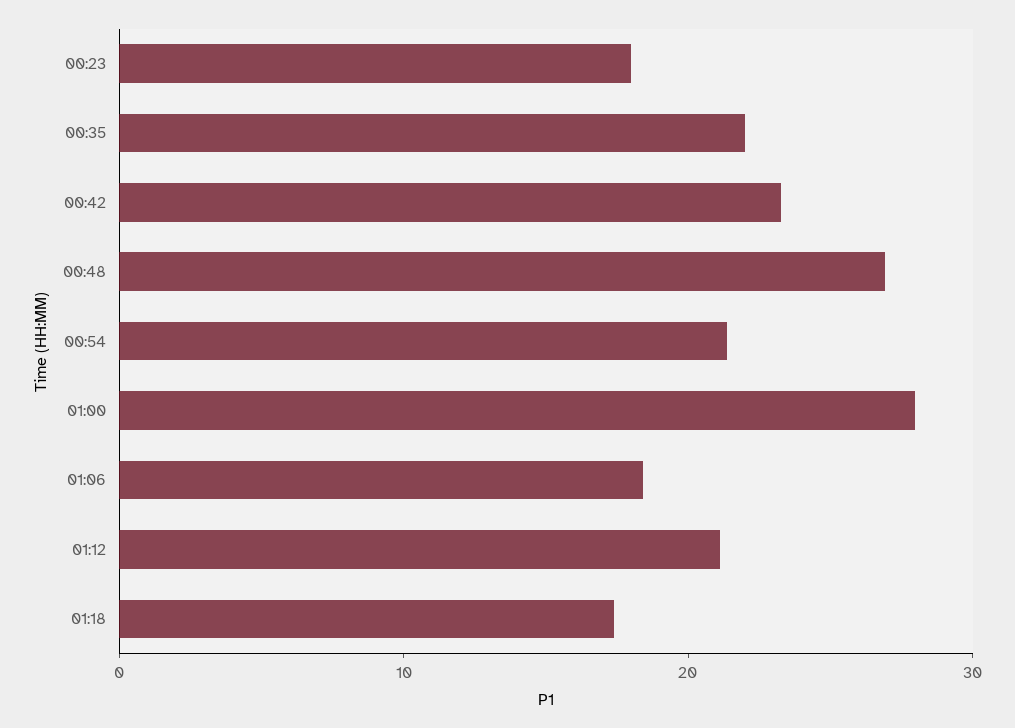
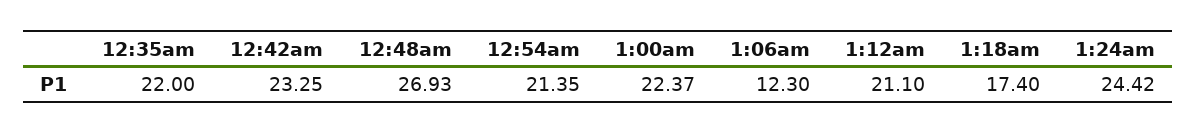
00:23: 18 -> none
01:00: 28 -> 22.37
01:06: 18 -> 12.3
1:24am: none -> 24.42

